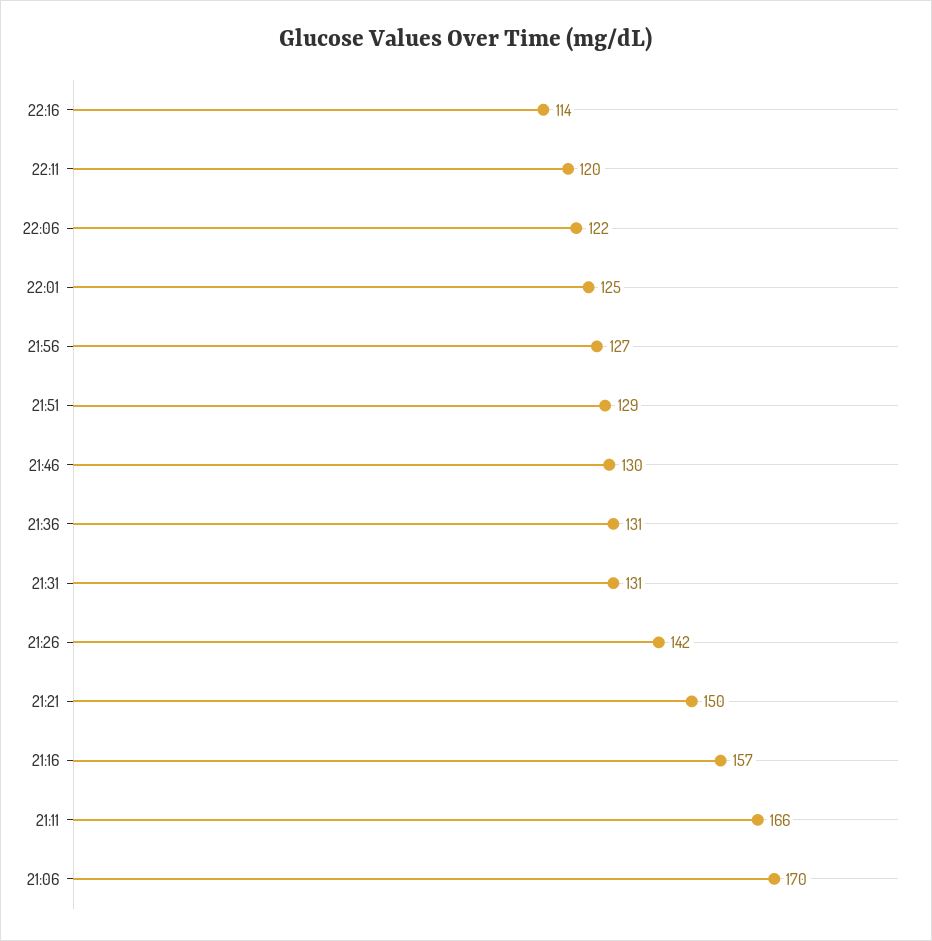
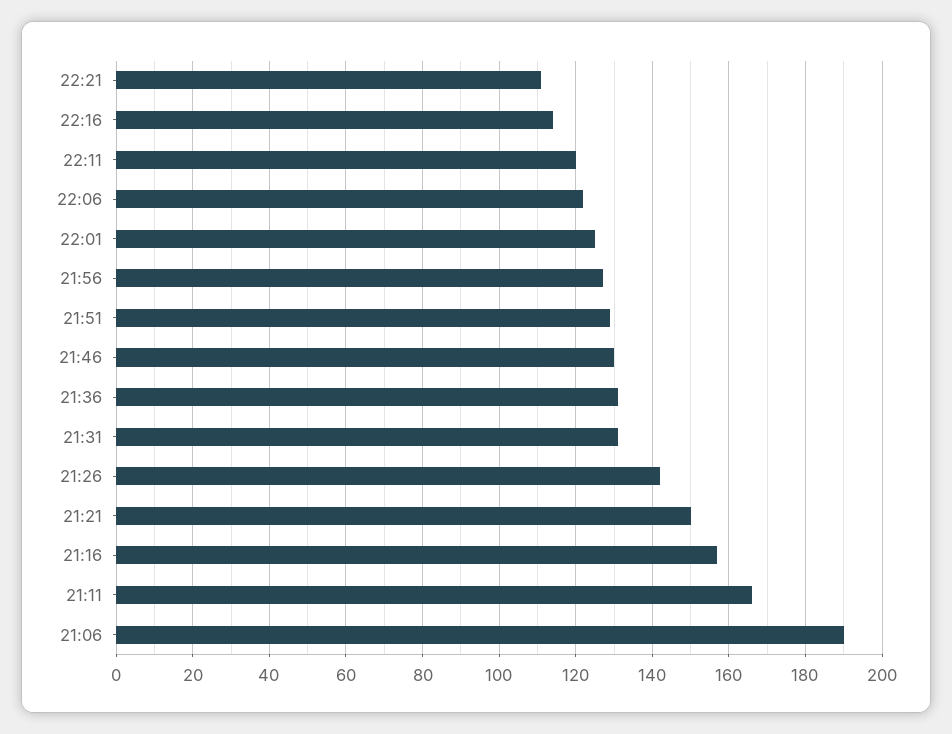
21:06: 170 -> 190
22:21: none -> 110

